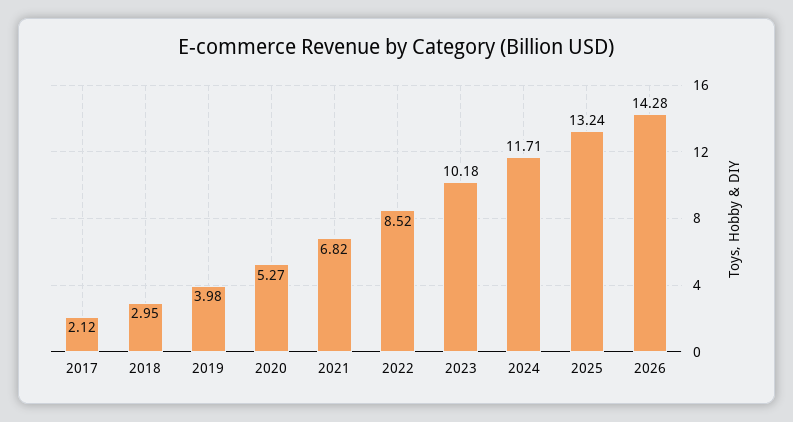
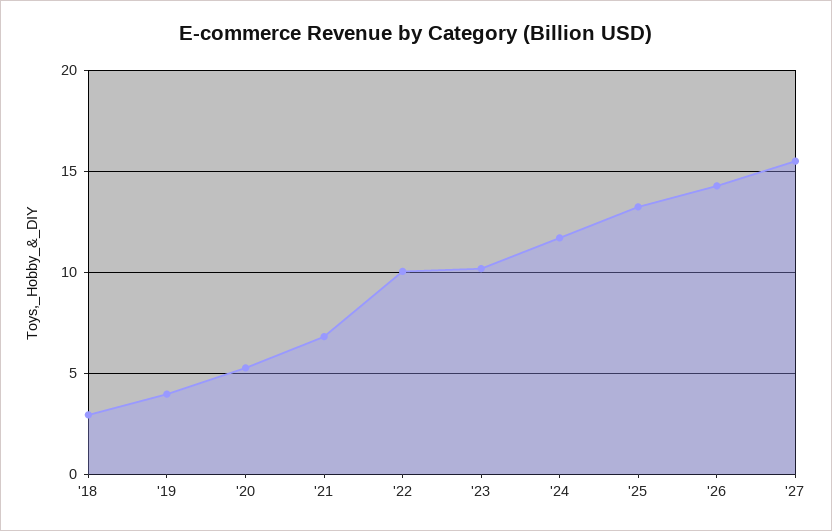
2017: 2.12 -> none
2022: 8.52 -> 10
'27: none -> 15.5

